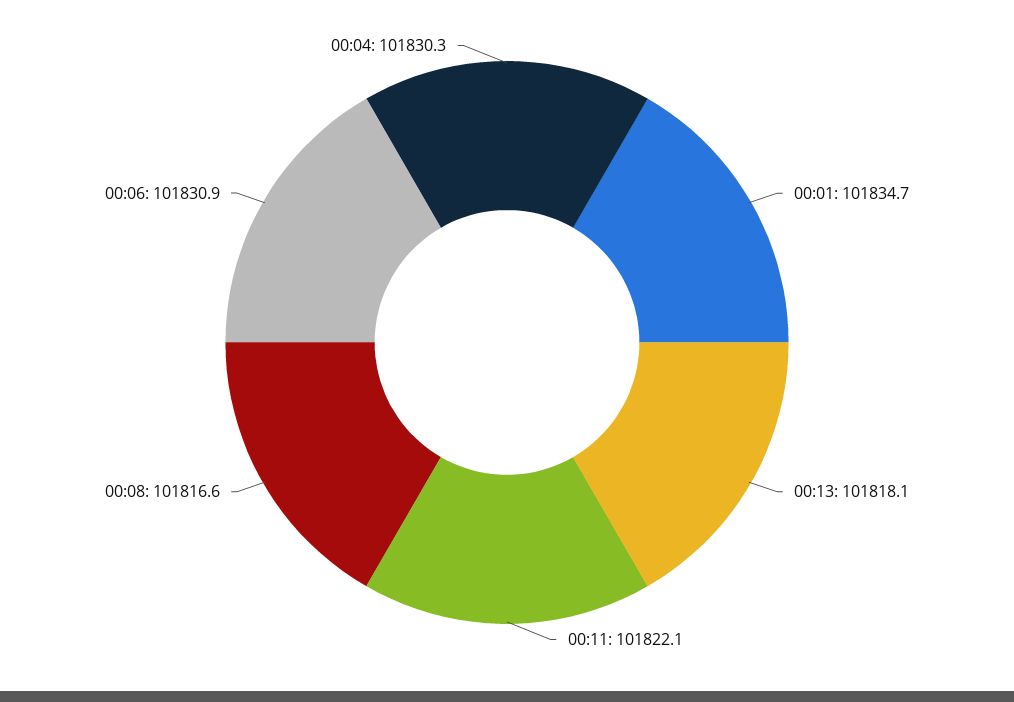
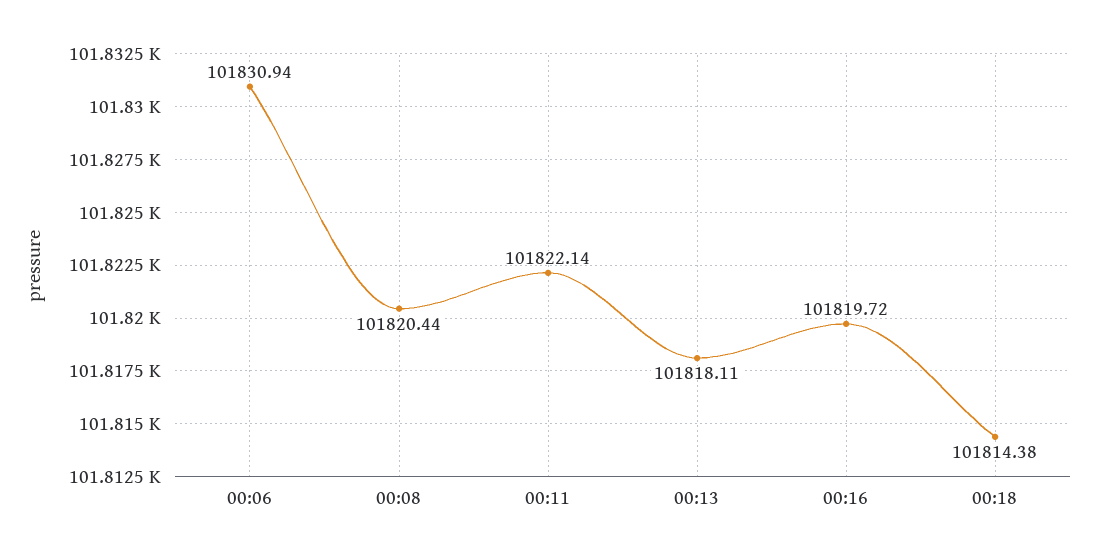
00:01: 101834.7 -> none
00:08: 101816.6 -> 101820.44
00:04: 101830.3 -> none
00:16: none -> 101819.72
00:18: none -> 101814.38

